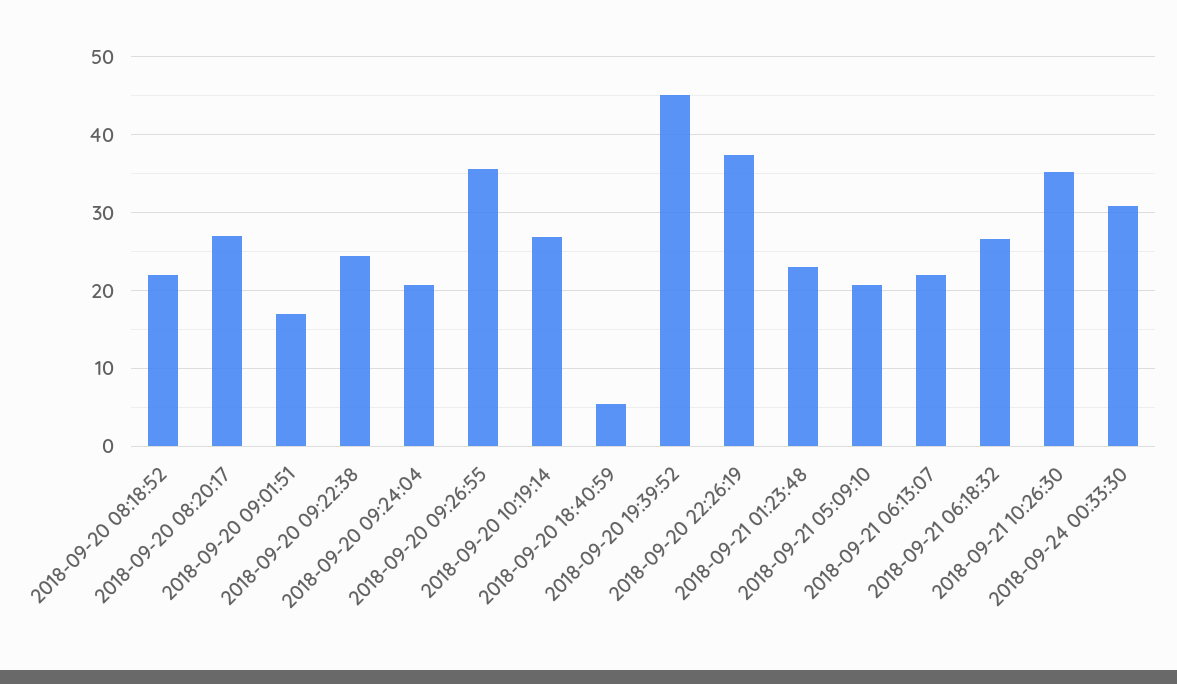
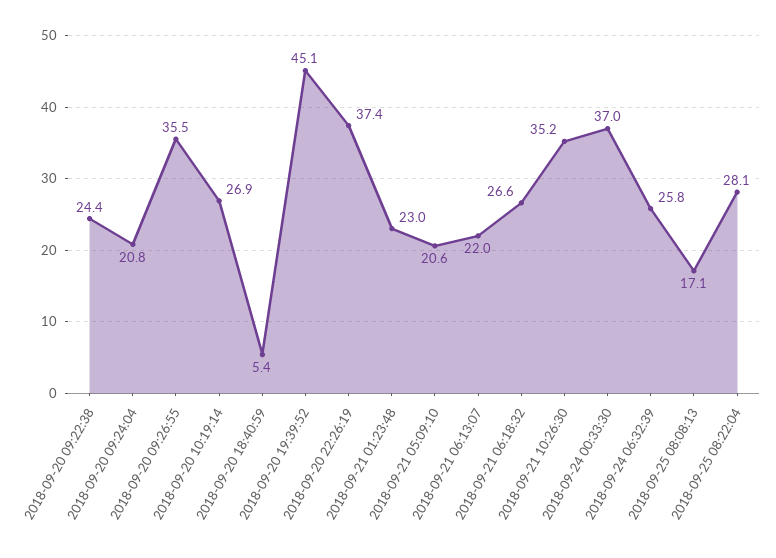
2018-09-20 08:18:52: 22 -> none
2018-09-20 08:20:17: 27 -> none
2018-09-20 09:01:51: 17 -> none
2018-09-24 00:33:30: 31 -> 37
2018-09-24 06:32:39: none -> 25.8
2018-09-25 08:08:13: none -> 17.1
2018-09-25 08:22:04: none -> 28.1

